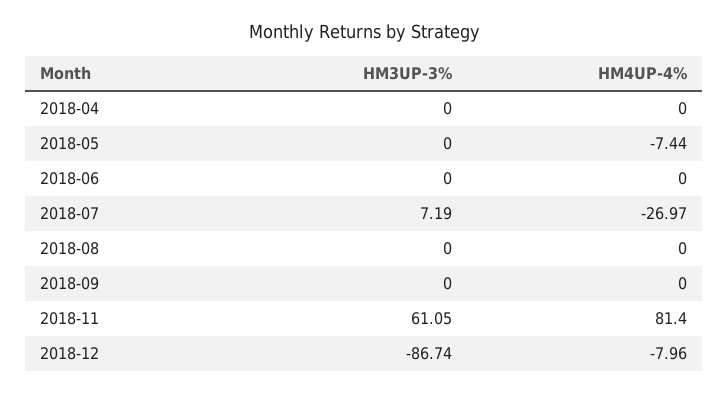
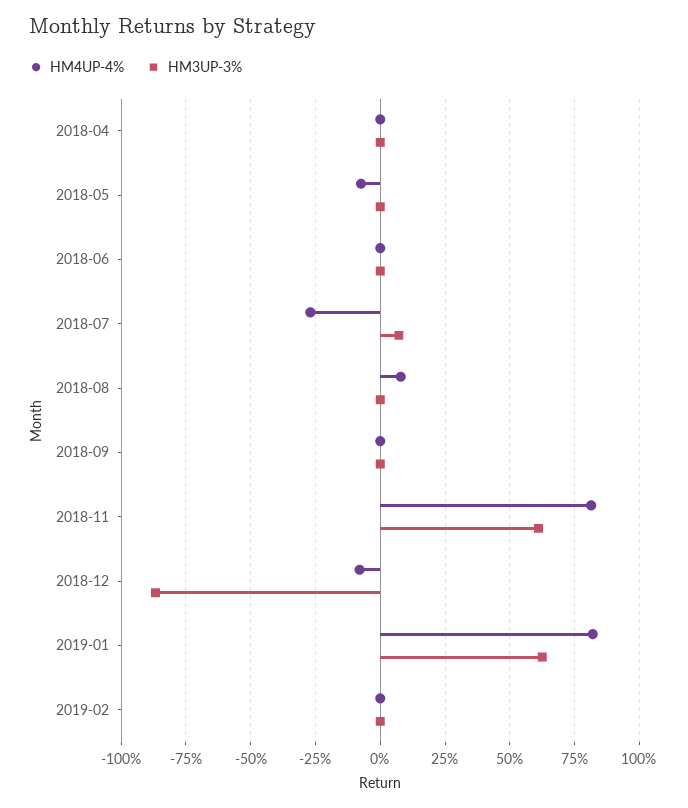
HM4UP-4%, 2018-08: 0 -> 7.5
HM4UP-4%, 2019-01: none -> 82.5
HM3UP-3%, 2019-01: none -> 62.5
HM4UP-4%, 2019-02: none -> 0
HM3UP-3%, 2019-02: none -> 0

